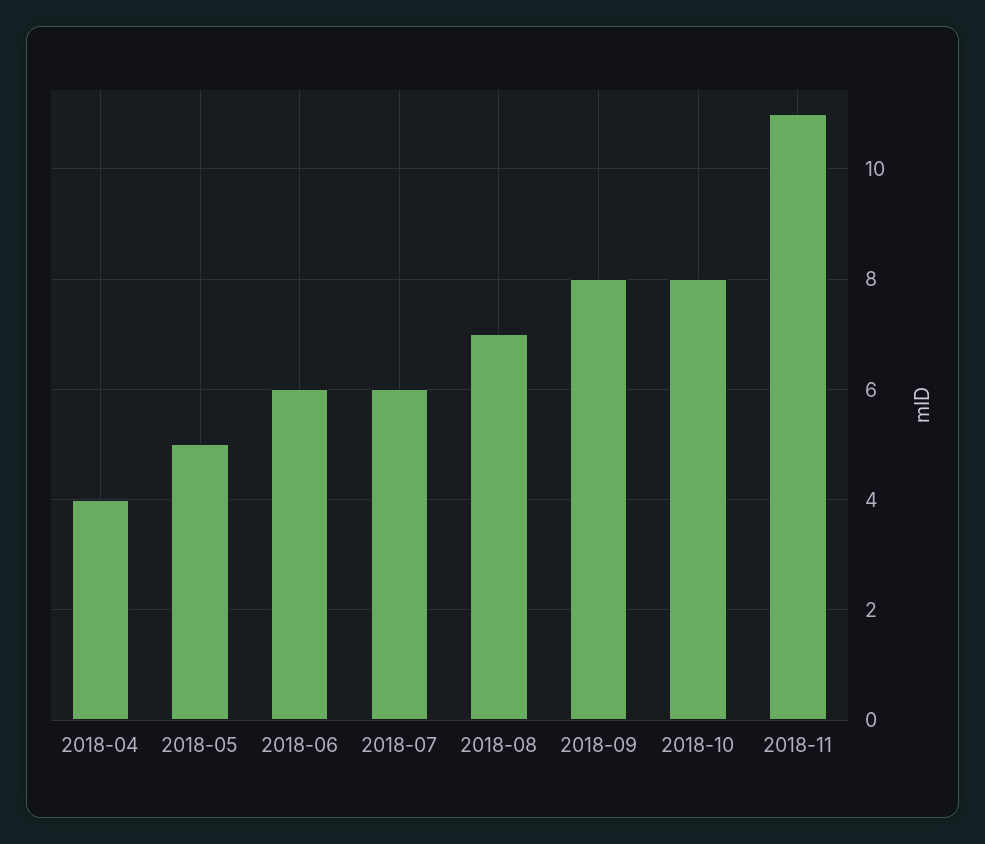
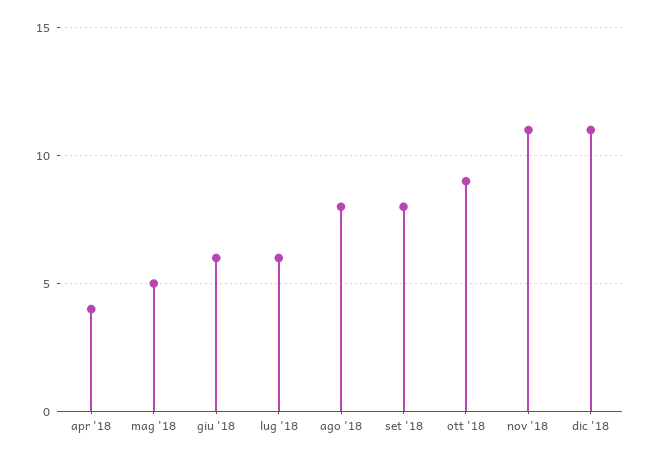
2018-08: 7 -> 8
2018-10: 8 -> 9
dic '18: none -> 11

